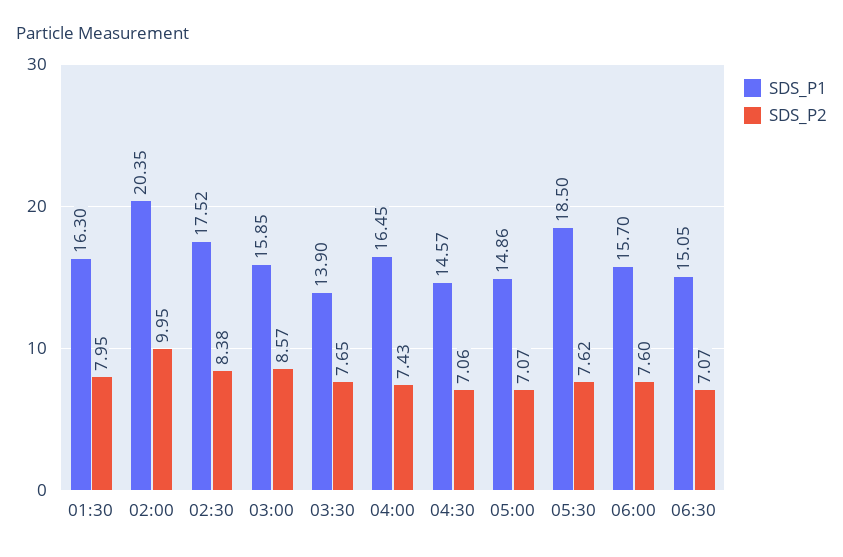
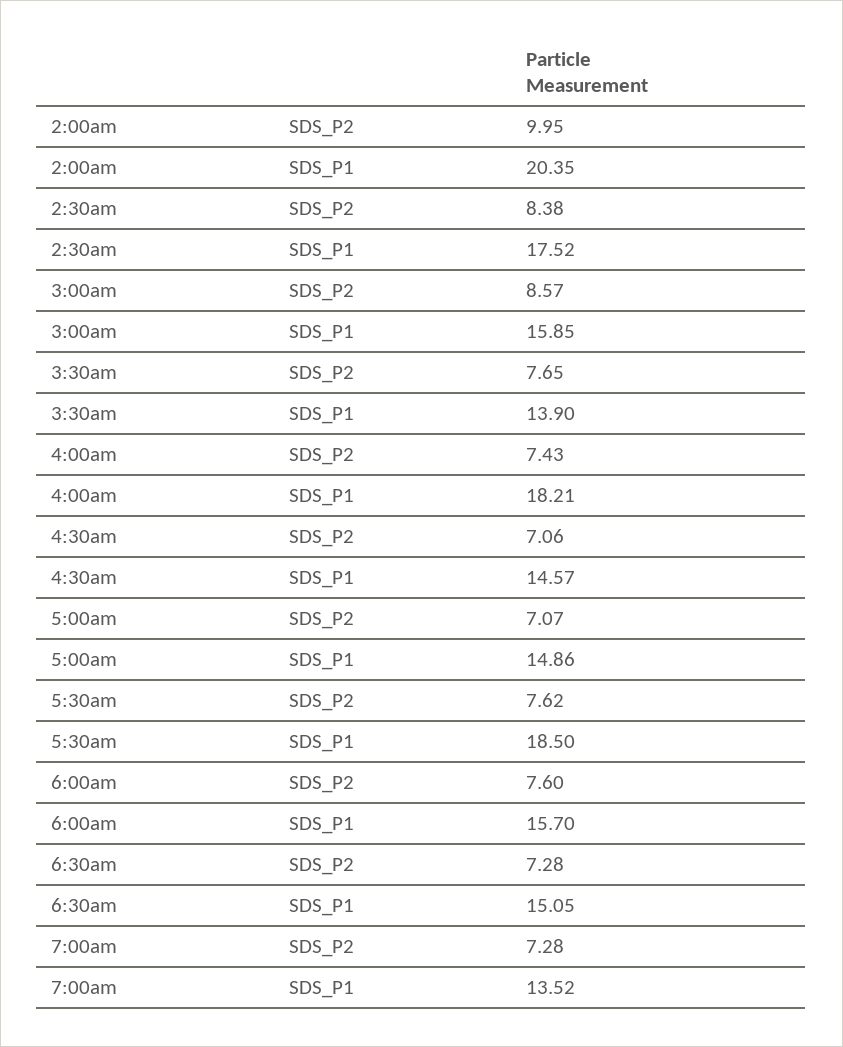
SDS_P1, 01:30: 16.3 -> none
SDS_P2, 01:30: 7.95 -> none
SDS_P1, 04:00: 16.45 -> 18.21
SDS_P2, 06:30: 7.07 -> 7.28
SDS_P2, 7:00am: none -> 7.28
SDS_P1, 7:00am: none -> 13.52

